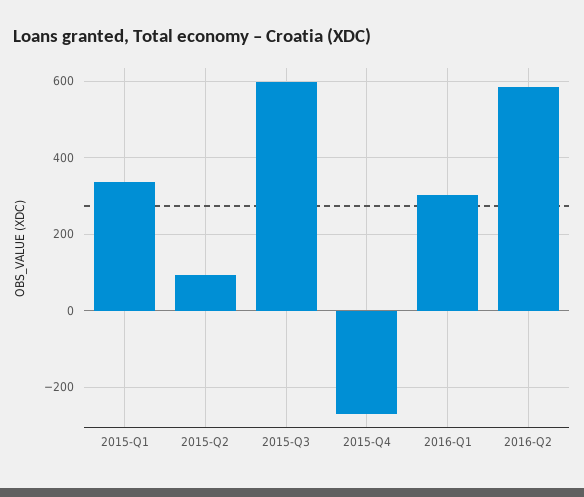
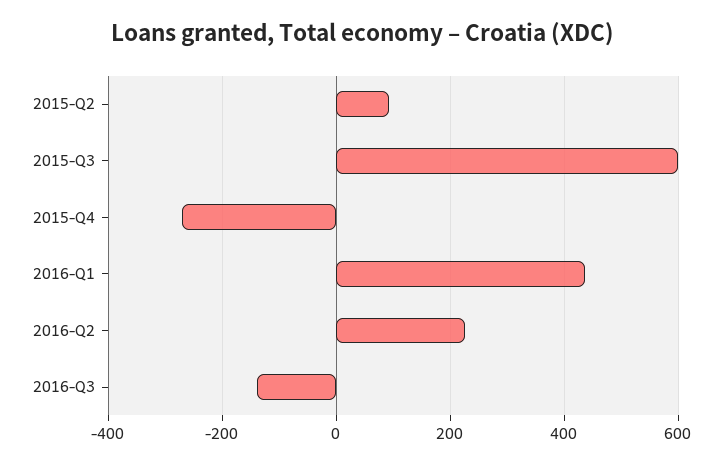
2015-Q1: 340 -> none
2016-Q1: 300 -> 440
2016-Q2: 580 -> 220
2016-Q3: none -> -140

